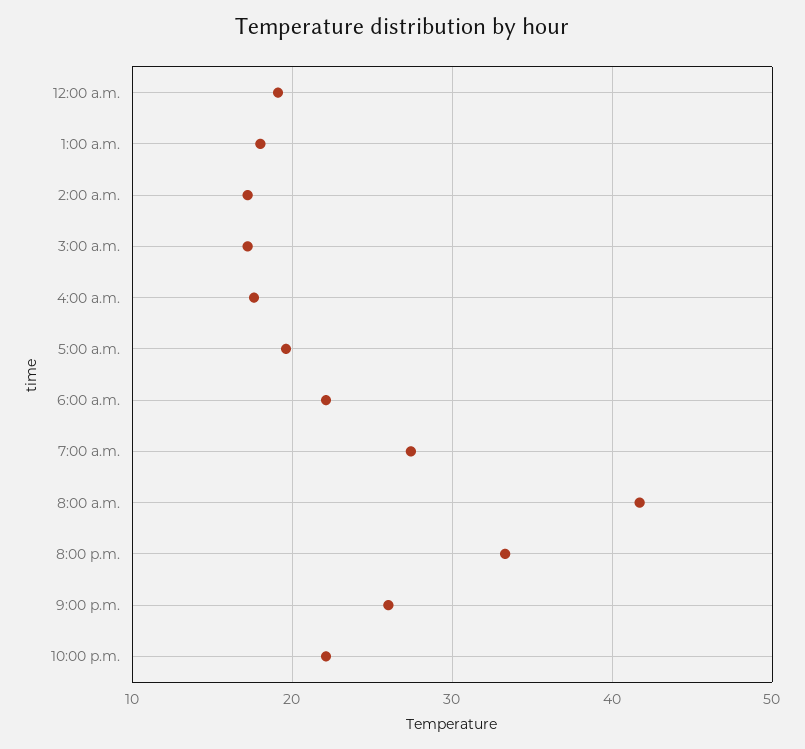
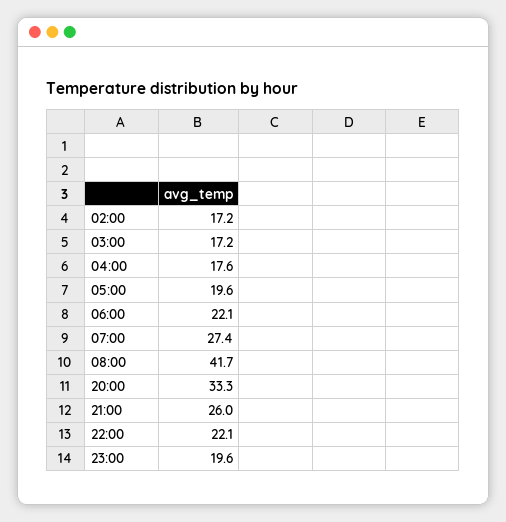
12:00 a.m.: 19 -> none
1:00 a.m.: 18 -> none
23:00: none -> 19.6

